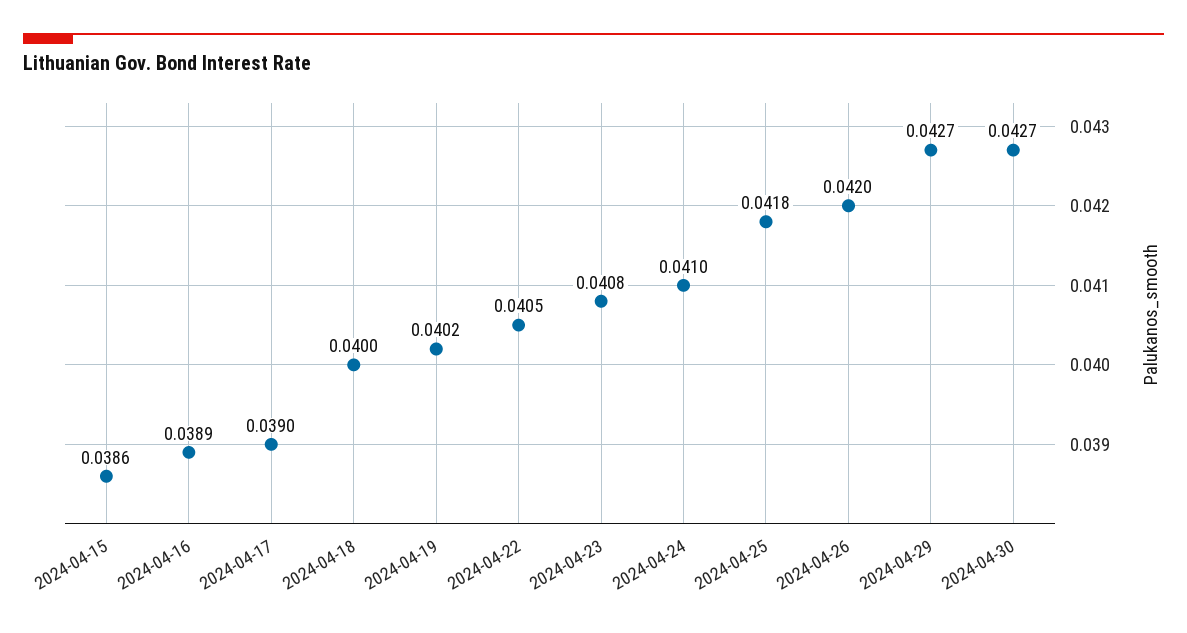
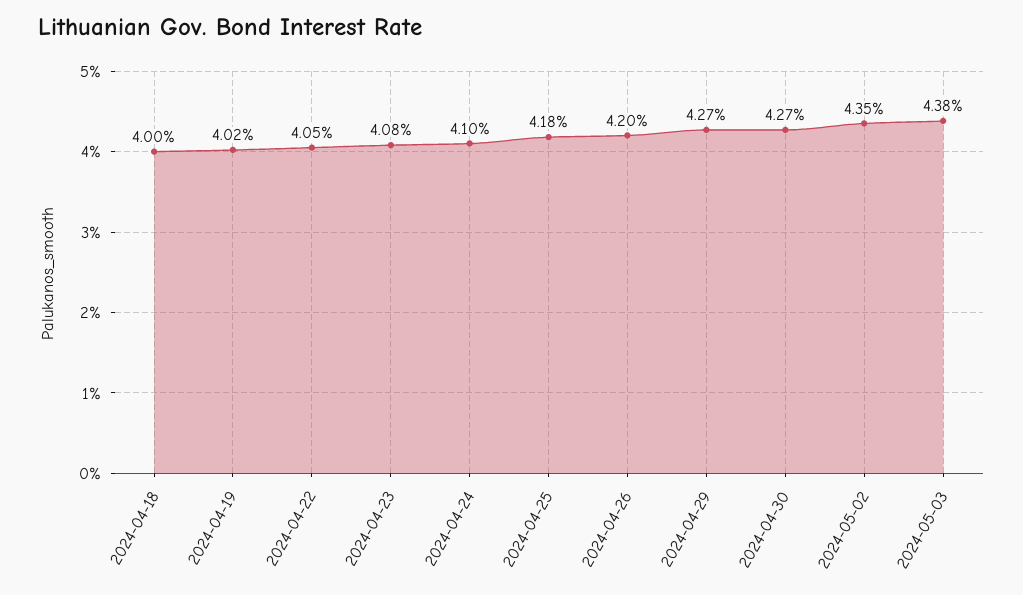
2024-04-15: 0.0386 -> none
2024-04-16: 0.0389 -> none
2024-04-17: 0.039 -> none
2024-05-02: none -> 0.0435
2024-05-03: none -> 0.0438

